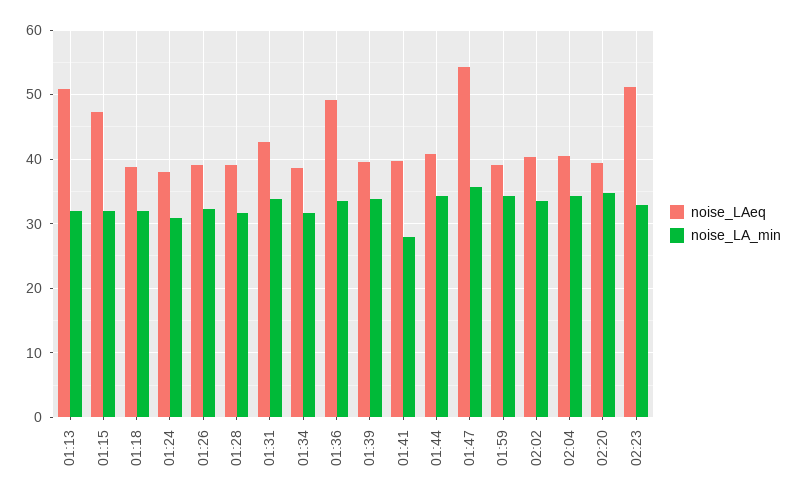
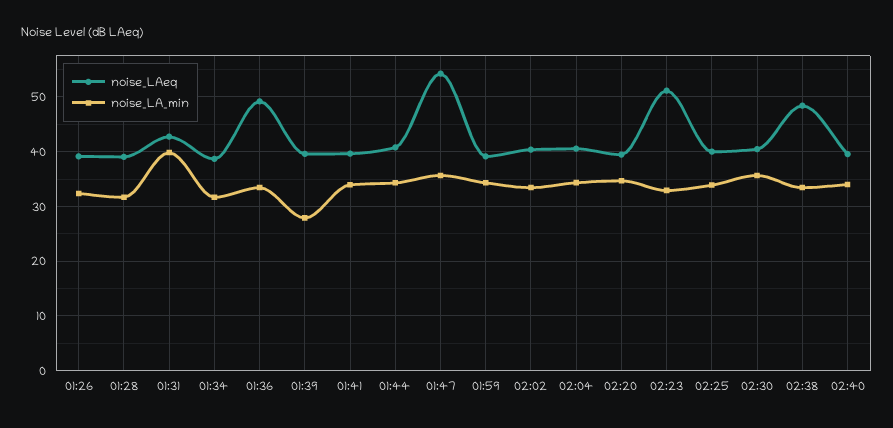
noise_LAeq, 01:13: 51 -> none
noise_LA_min, 01:13: 32 -> none
noise_LAeq, 01:15: 47 -> none
noise_LA_min, 01:15: 32 -> none
noise_LAeq, 01:18: 39 -> none
noise_LA_min, 01:18: 32 -> none
noise_LAeq, 01:24: 38 -> none
noise_LA_min, 01:24: 31 -> none
noise_LA_min, 01:31: 34 -> 40
noise_LA_min, 01:39: 34 -> 28
noise_LA_min, 01:41: 28 -> 34
noise_LAeq, 02:25: none -> 40
noise_LA_min, 02:25: none -> 34
noise_LAeq, 02:30: none -> 40
noise_LA_min, 02:30: none -> 36
noise_LAeq, 02:38: none -> 48
noise_LA_min, 02:38: none -> 34
noise_LAeq, 02:40: none -> 40
noise_LA_min, 02:40: none -> 34

